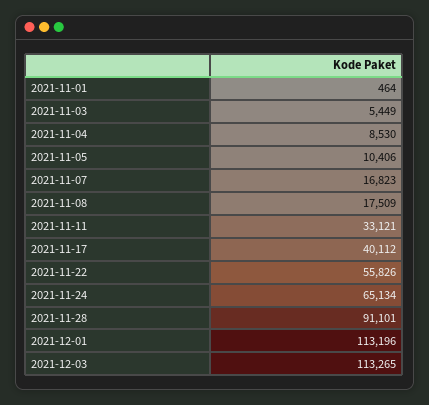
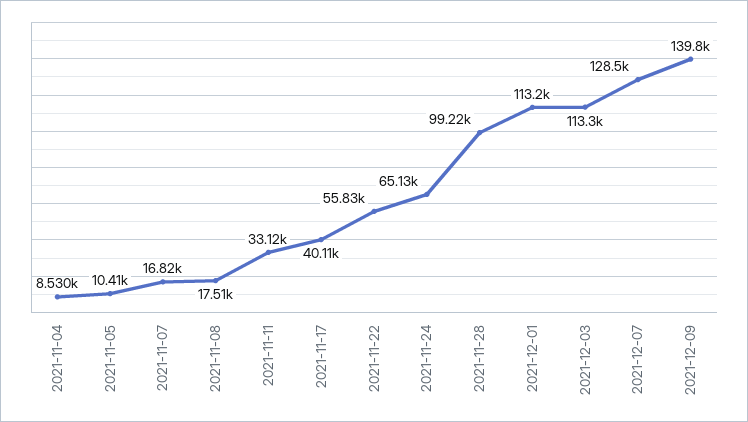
2021-11-01: 464 -> none
2021-11-03: 5449 -> none
2021-11-28: 91101 -> 99220
2021-12-07: none -> 128500
2021-12-09: none -> 139800

